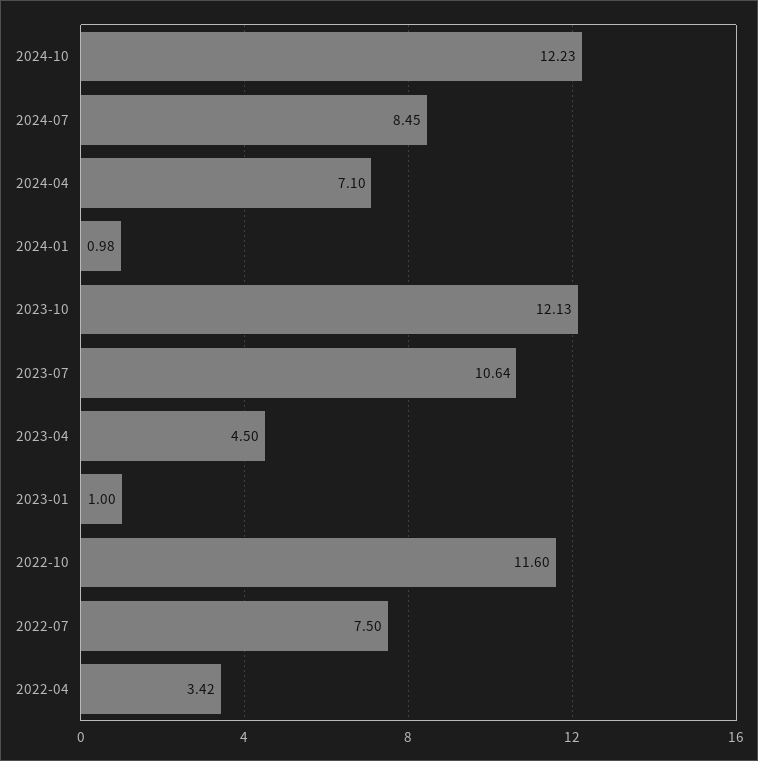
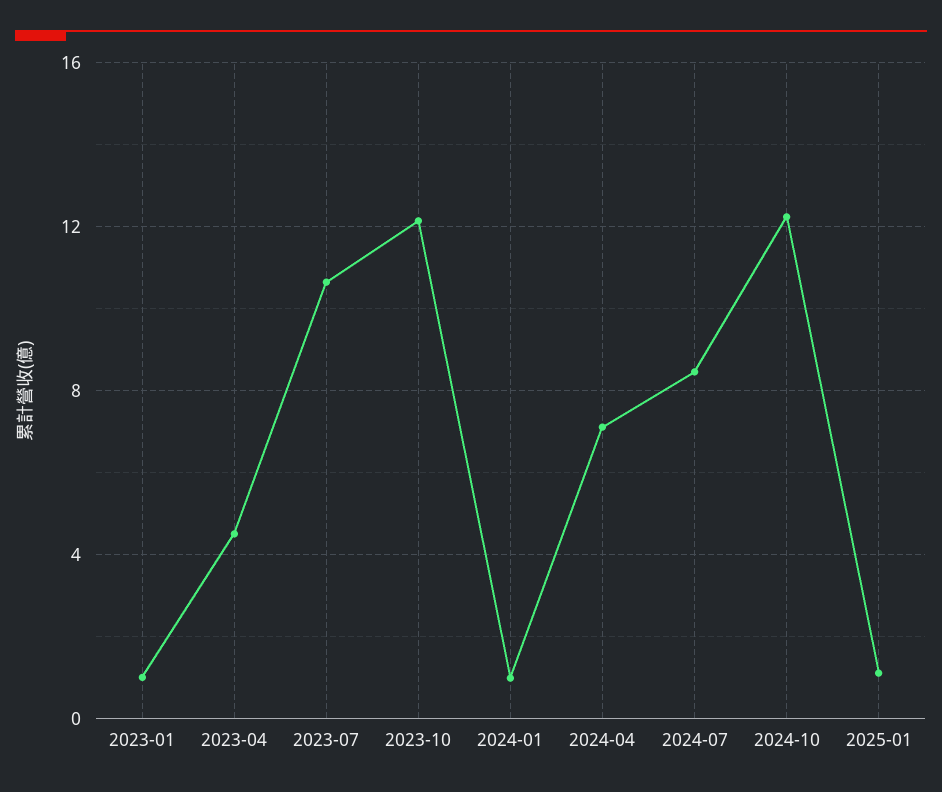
2022-10: 11.6 -> none
2022-07: 7.5 -> none
2022-04: 3.42 -> none
2025-01: none -> 1

